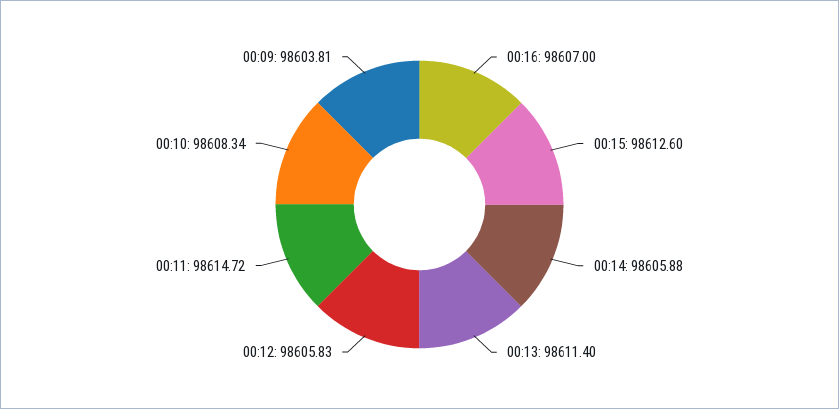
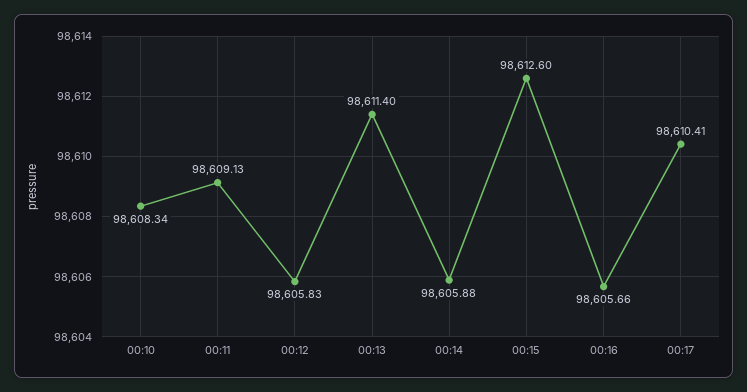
00:16: 98607 -> 98605.66
00:11: 98614.72 -> 98609.13
00:09: 98603.81 -> none
00:17: none -> 98610.41

